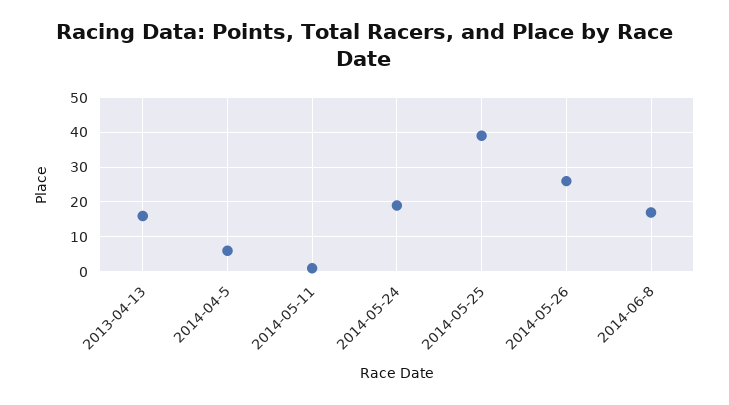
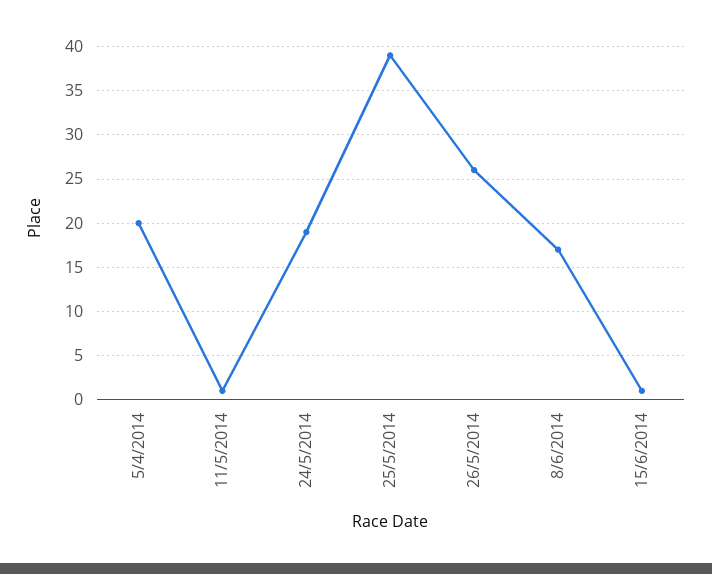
2013-04-13: 15 -> none
2014-04-5: 5 -> 20
15/6/2014: none -> 1

